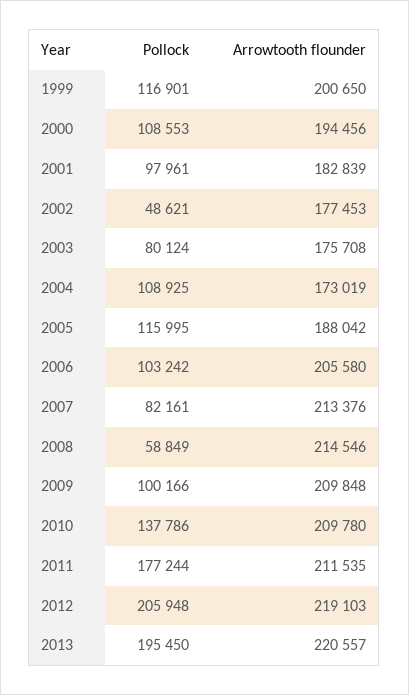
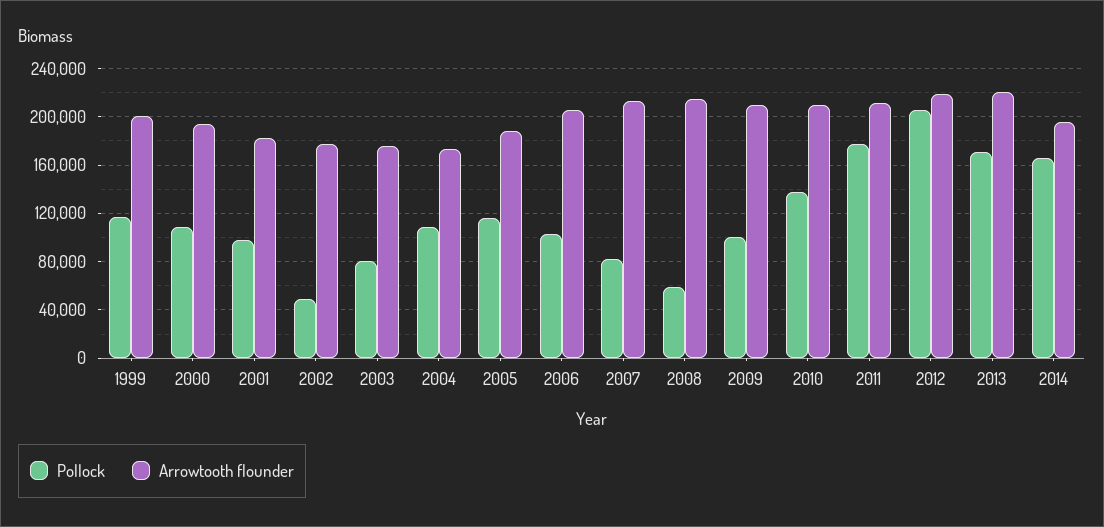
Pollock, 2013: 195450 -> 170000
Pollock, 2014: none -> 165000
Arrowtooth flounder, 2014: none -> 195000

